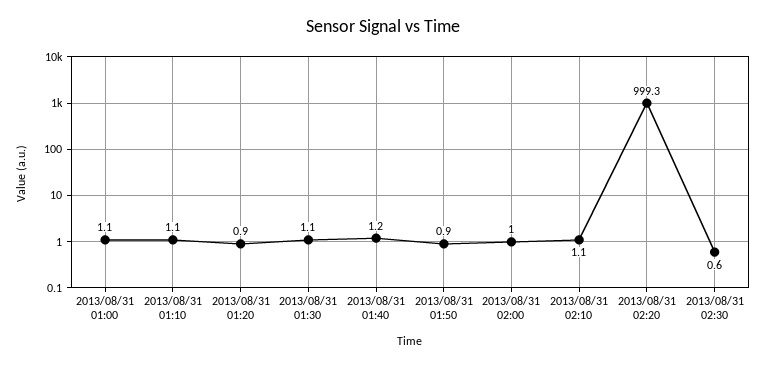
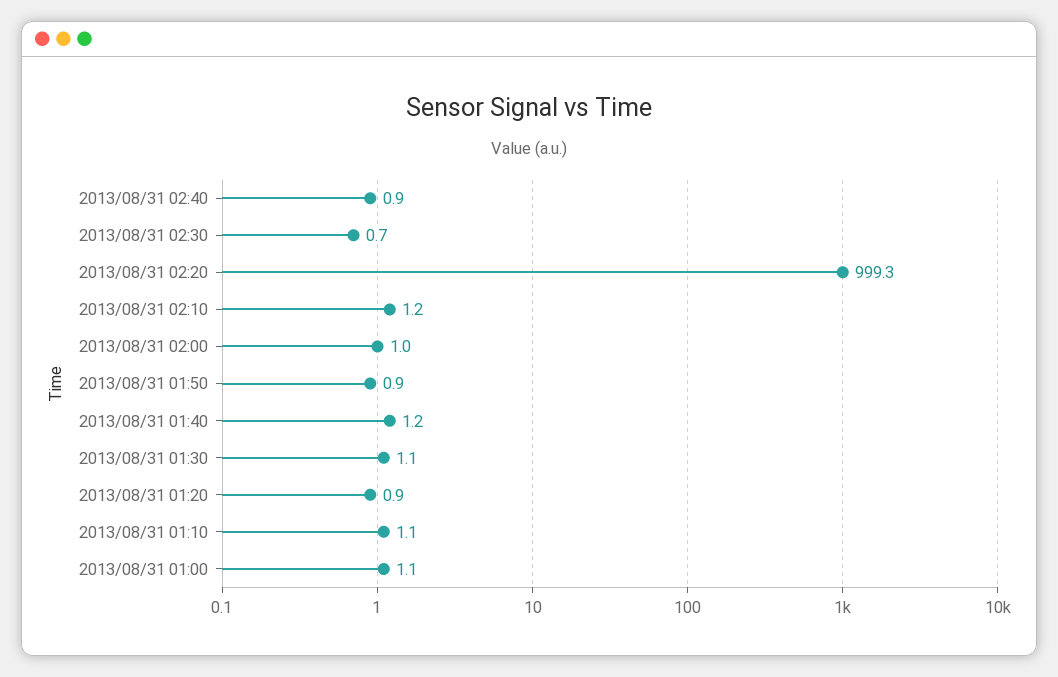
2013/08/31 02:10: 1.1 -> 1.2
2013/08/31 02:30: 0.6 -> 0.7
2013/08/31 02:40: none -> 0.9

